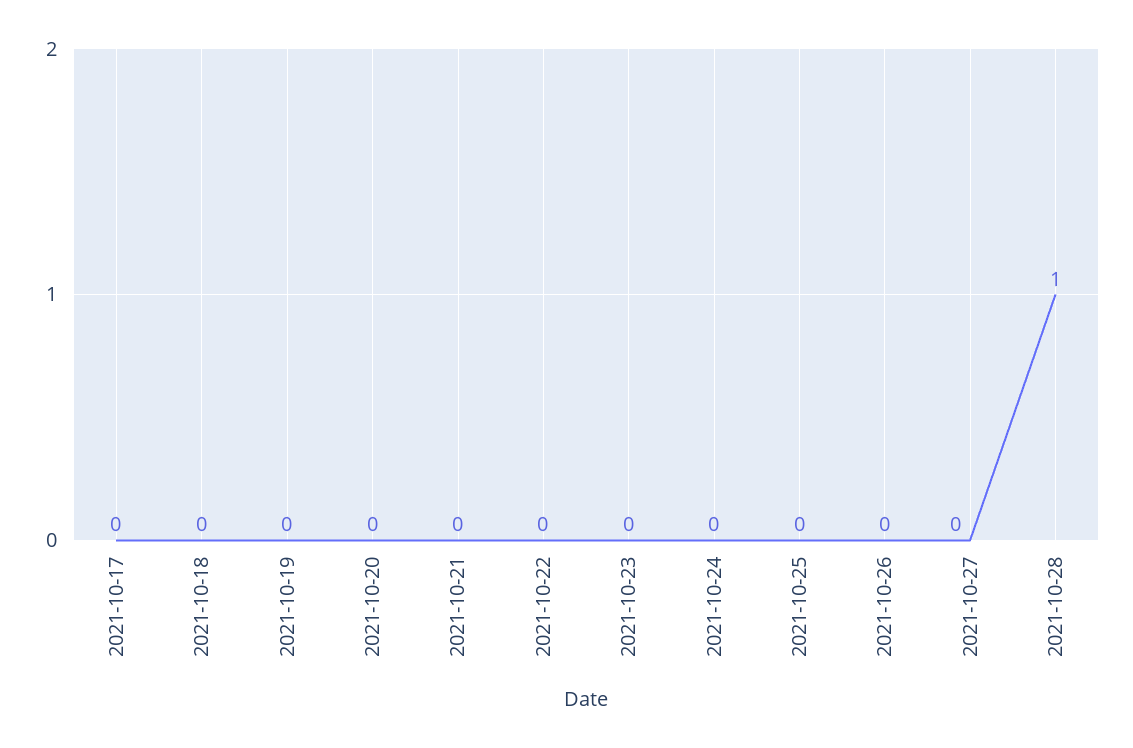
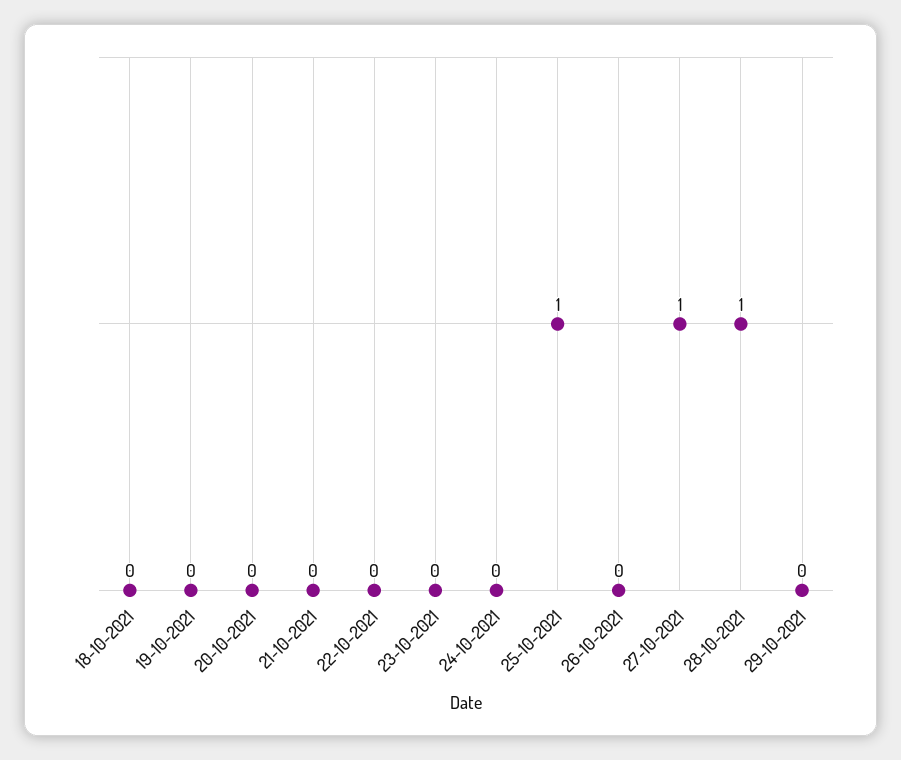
2021-10-17: 0 -> none
2021-10-25: 0 -> 1
2021-10-27: 0 -> 1
29-10-2021: none -> 0

